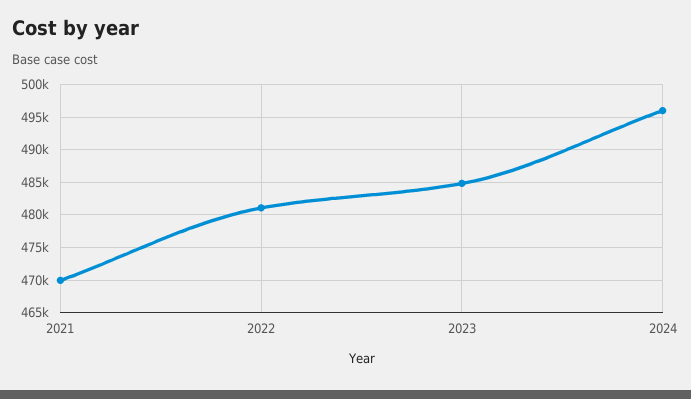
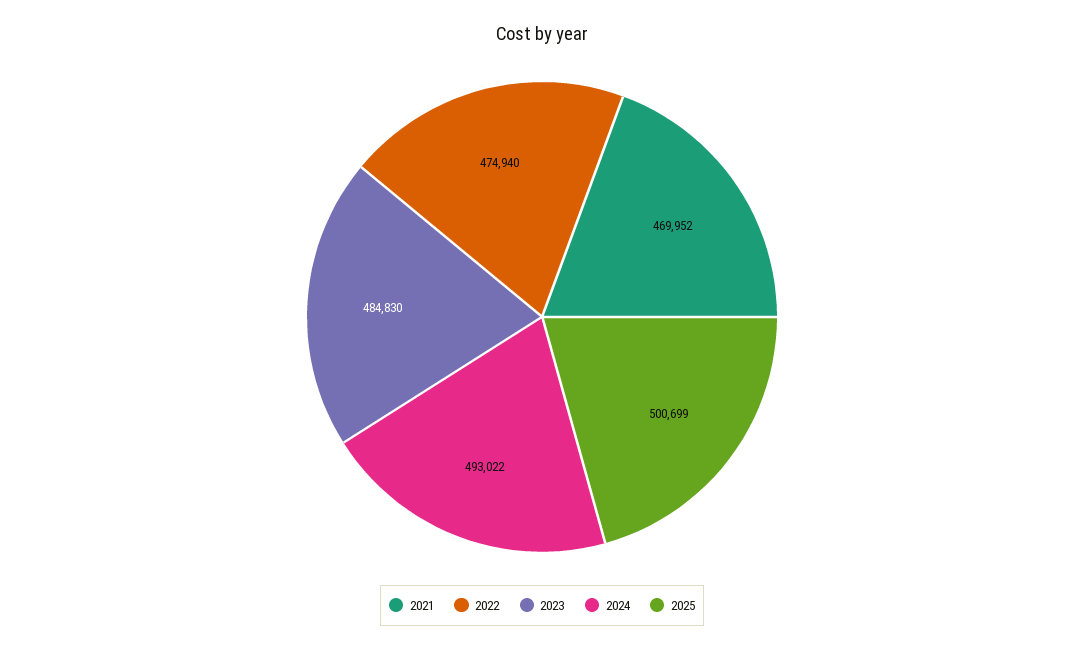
2022: 481000 -> 474940
2024: 496000 -> 493022
2025: none -> 500699

